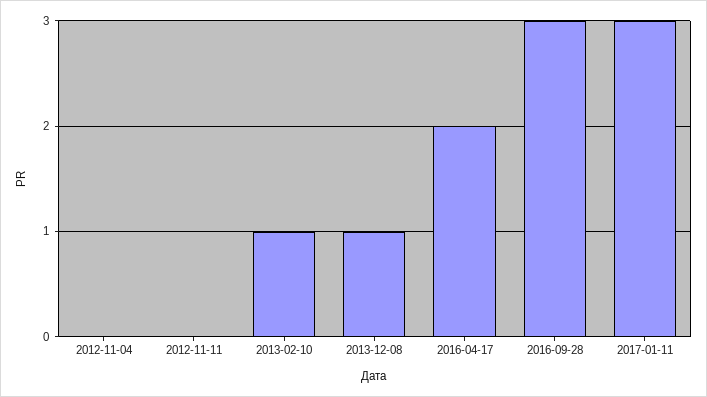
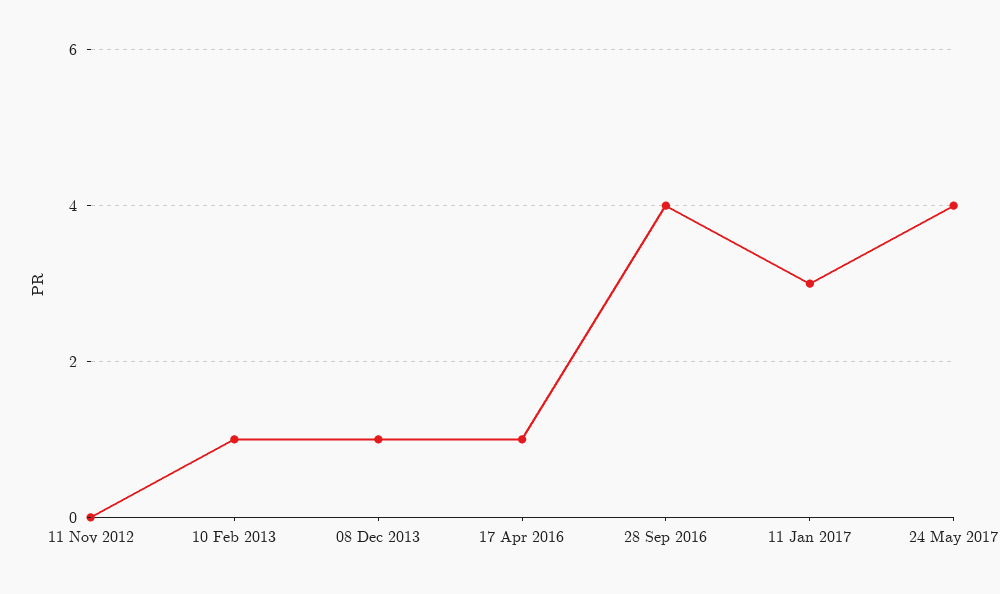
2012-11-04: 0 -> none
2016-04-17: 2 -> 1
2016-09-28: 3 -> 4
24 May 2017: none -> 4

